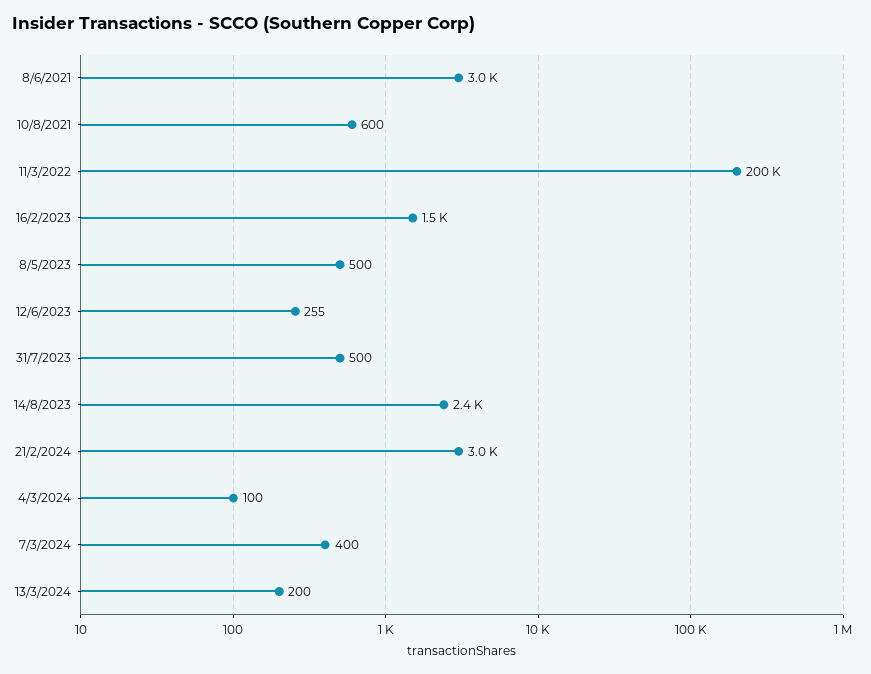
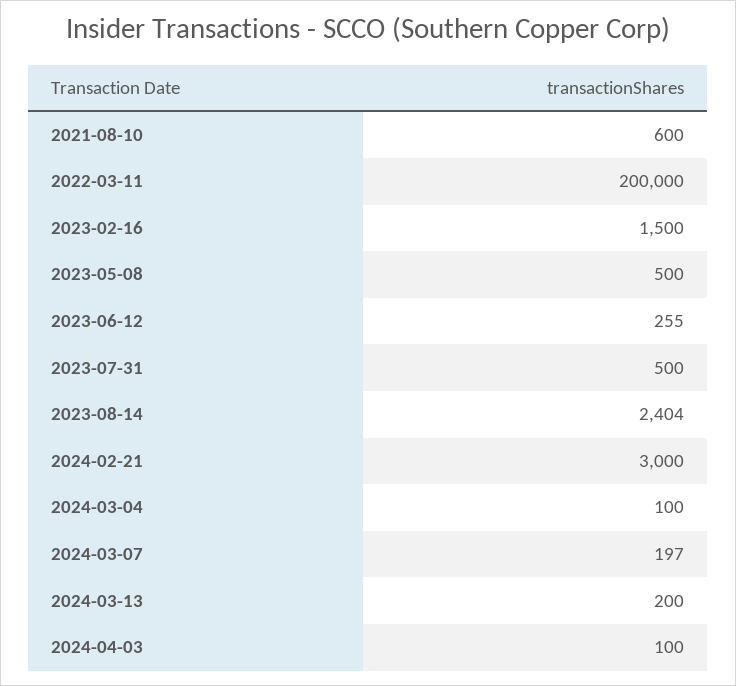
8/6/2021: 3000 -> none
7/3/2024: 400 -> 197
2024-04-03: none -> 100

